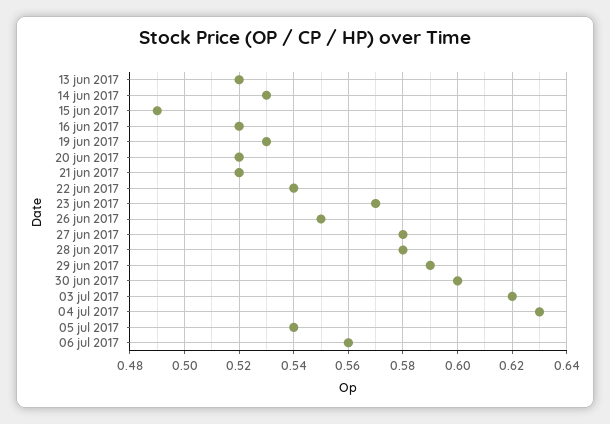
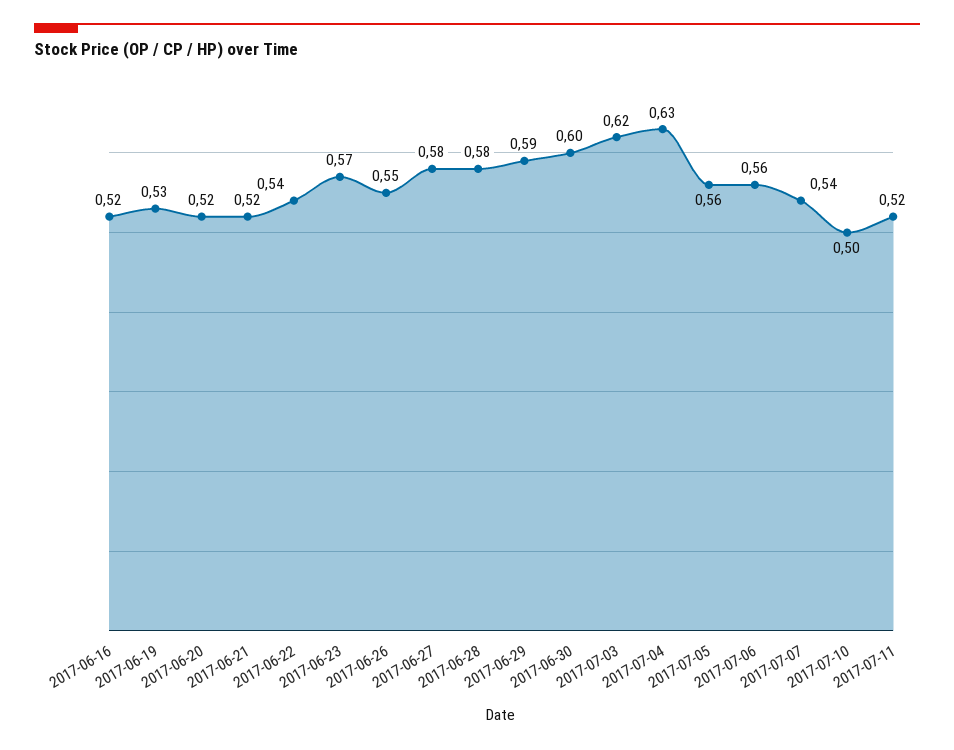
13 jun 2017: 0.52 -> none
14 jun 2017: 0.53 -> none
15 jun 2017: 0.49 -> none
05 jul 2017: 0.54 -> 0.56
2017-07-07: none -> 0.54
2017-07-10: none -> 0.5
2017-07-11: none -> 0.52

